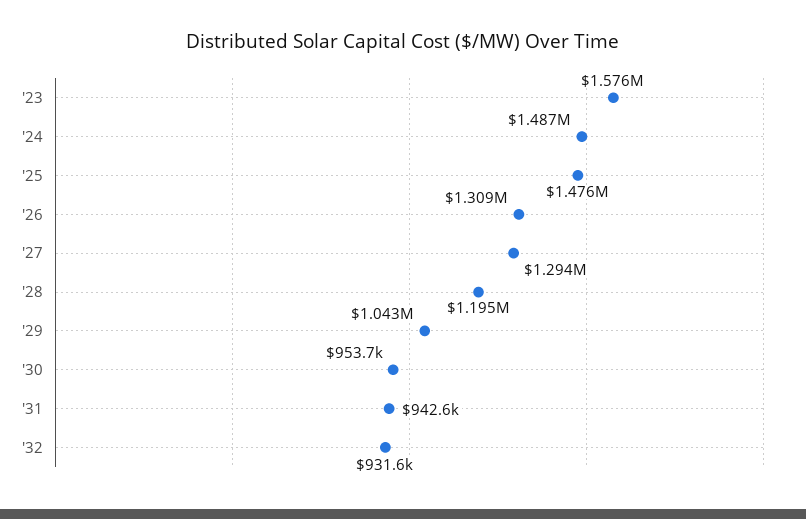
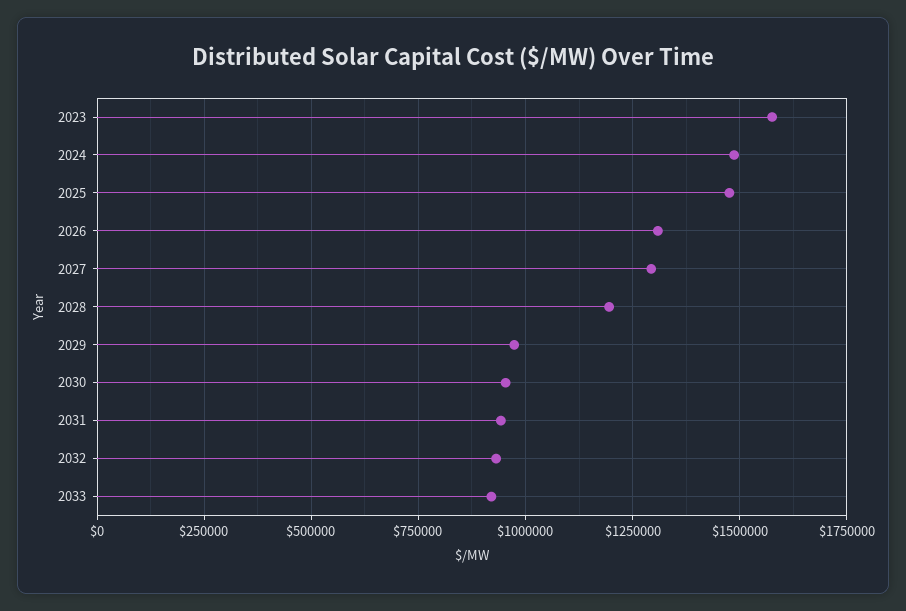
'29: 1043000 -> 975000
2033: none -> 925000

